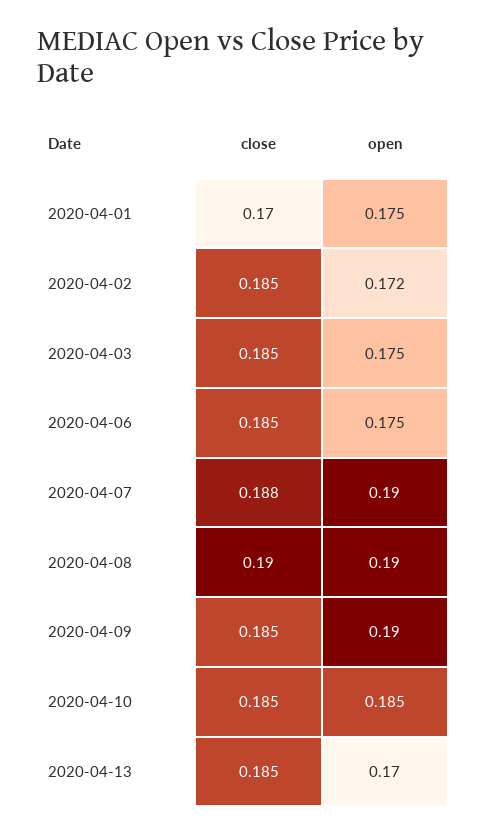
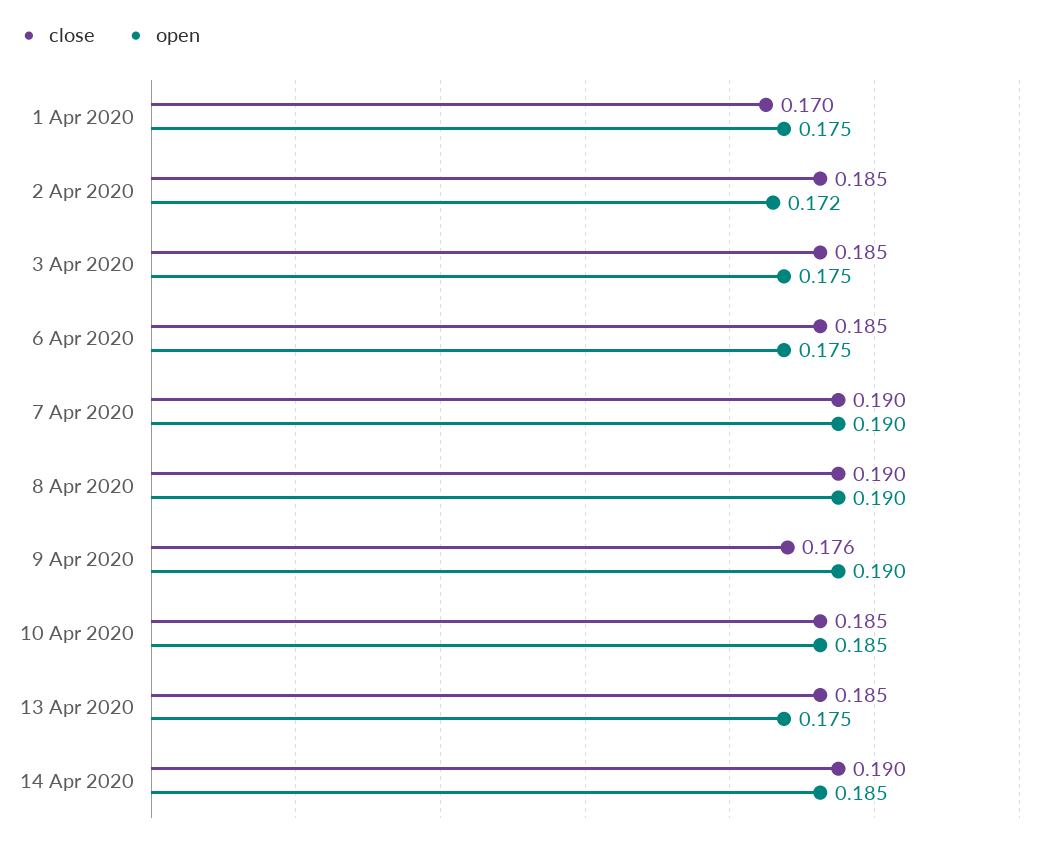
close, 2020-04-07: 0.188 -> 0.19
close, 2020-04-09: 0.185 -> 0.176
open, 2020-04-13: 0.17 -> 0.175
close, 14 Apr 2020: none -> 0.19
open, 14 Apr 2020: none -> 0.185

